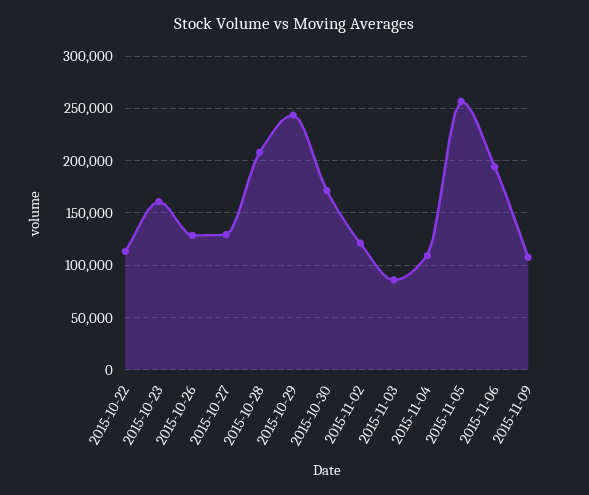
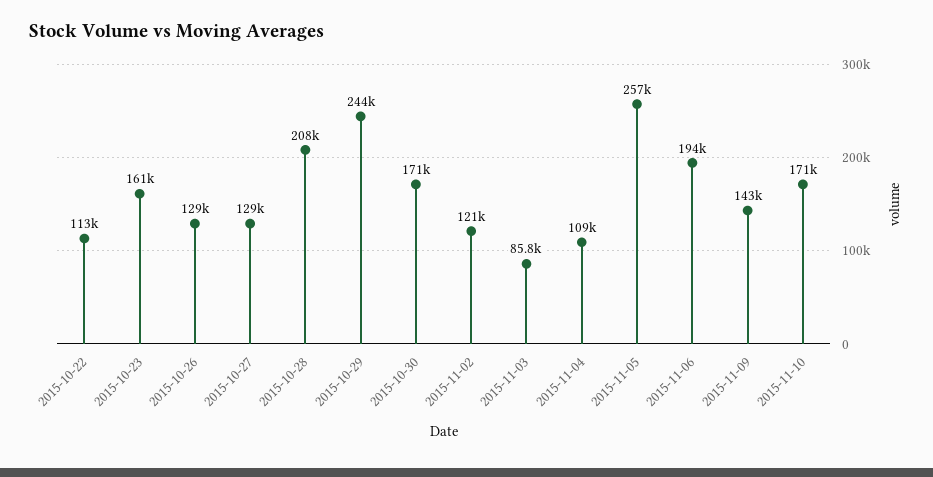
2015-11-09: 110000 -> 143000
2015-11-10: none -> 171000

